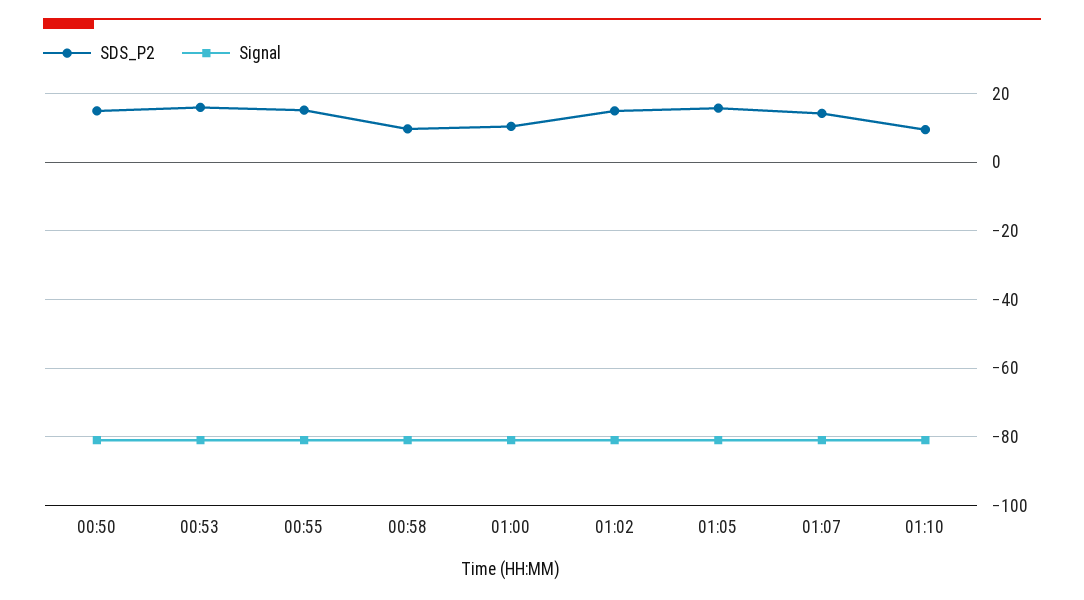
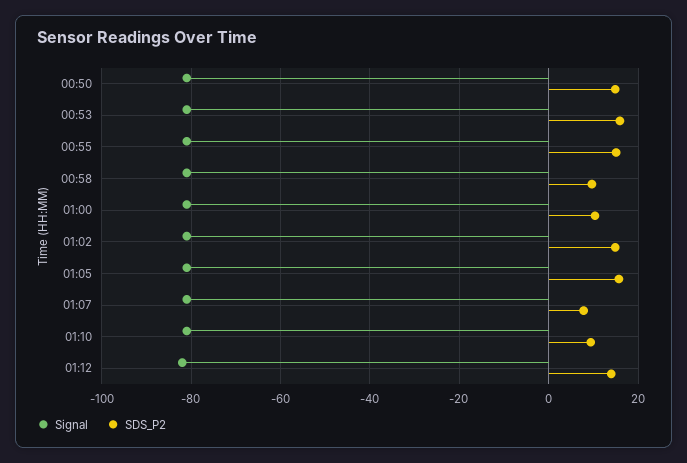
SDS_P2, 01:07: 14 -> 8
Signal, 01:12: none -> -82
SDS_P2, 01:12: none -> 14

